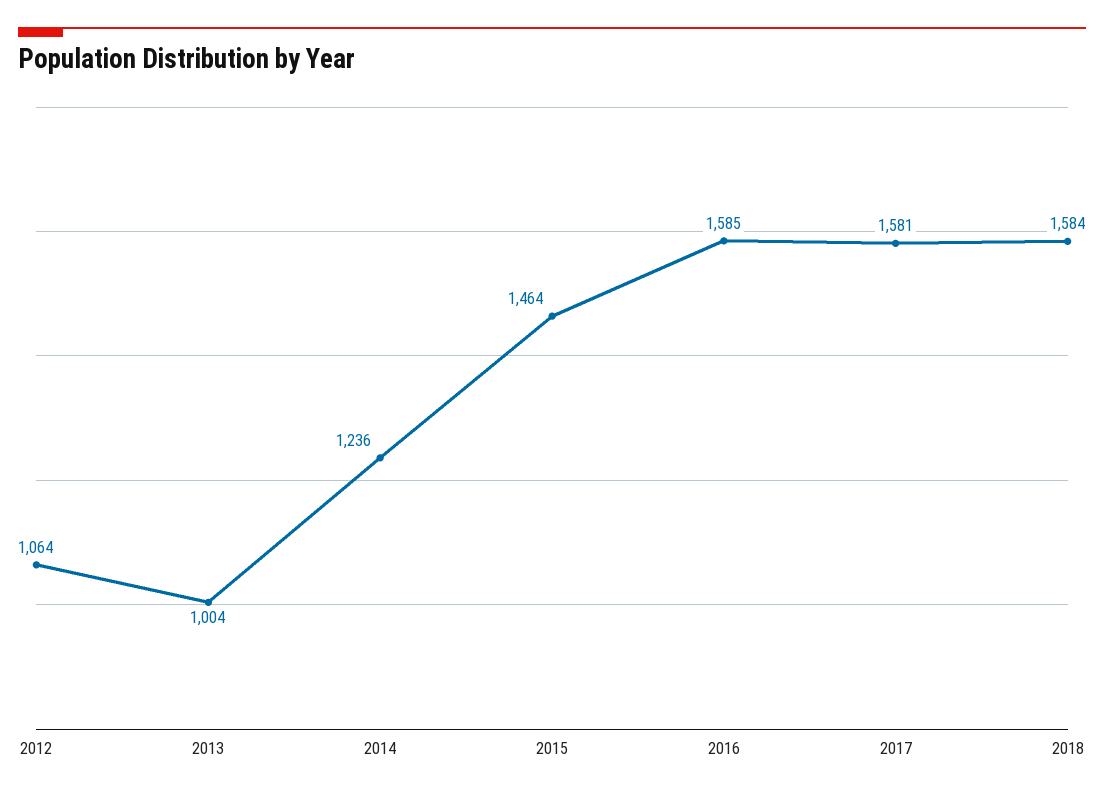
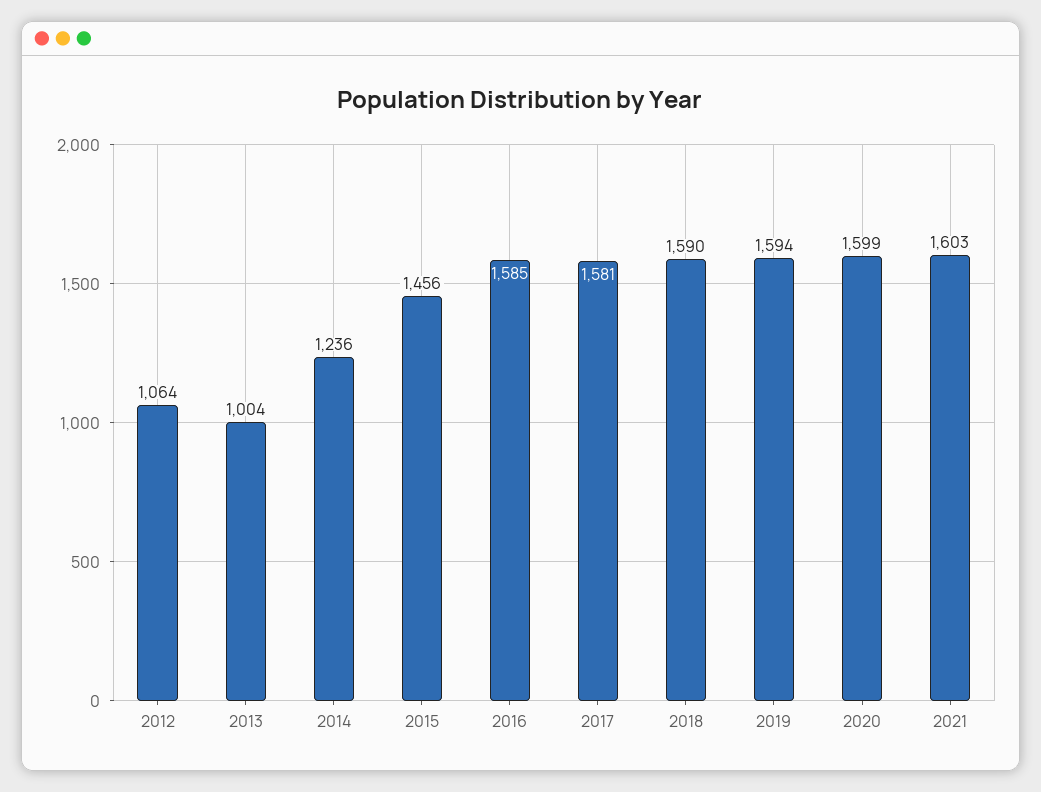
2015: 1464 -> 1456
2018: 1584 -> 1590
2019: none -> 1594
2020: none -> 1599
2021: none -> 1603

